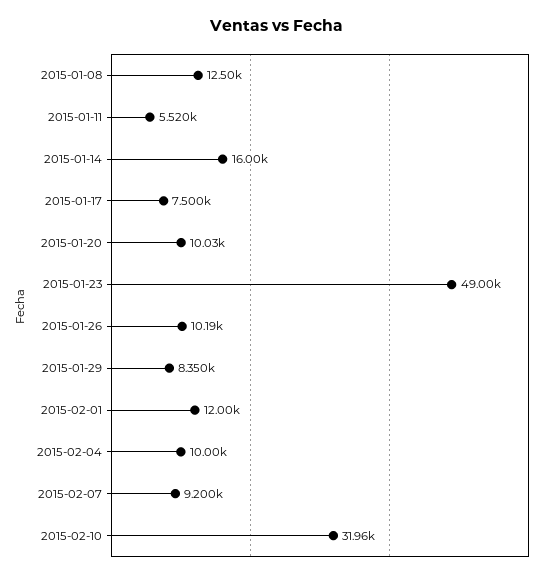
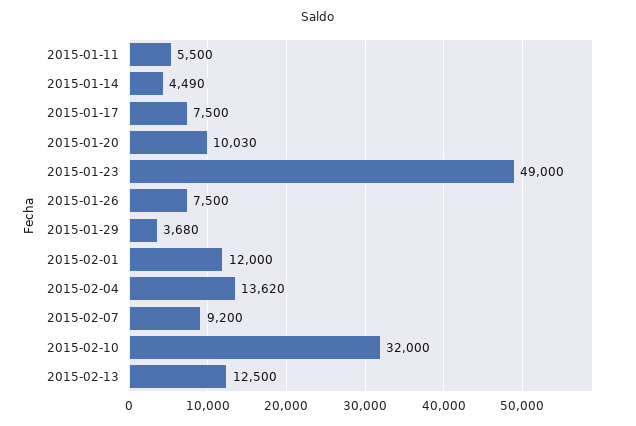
2015-01-08: 12500 -> none
2015-01-11: 5520 -> 5500
2015-01-14: 16000 -> 4490
2015-01-26: 10190 -> 7500
2015-01-29: 8350 -> 3680
2015-02-04: 10000 -> 13620
2015-02-10: 31960 -> 32000
2015-02-13: none -> 12500

